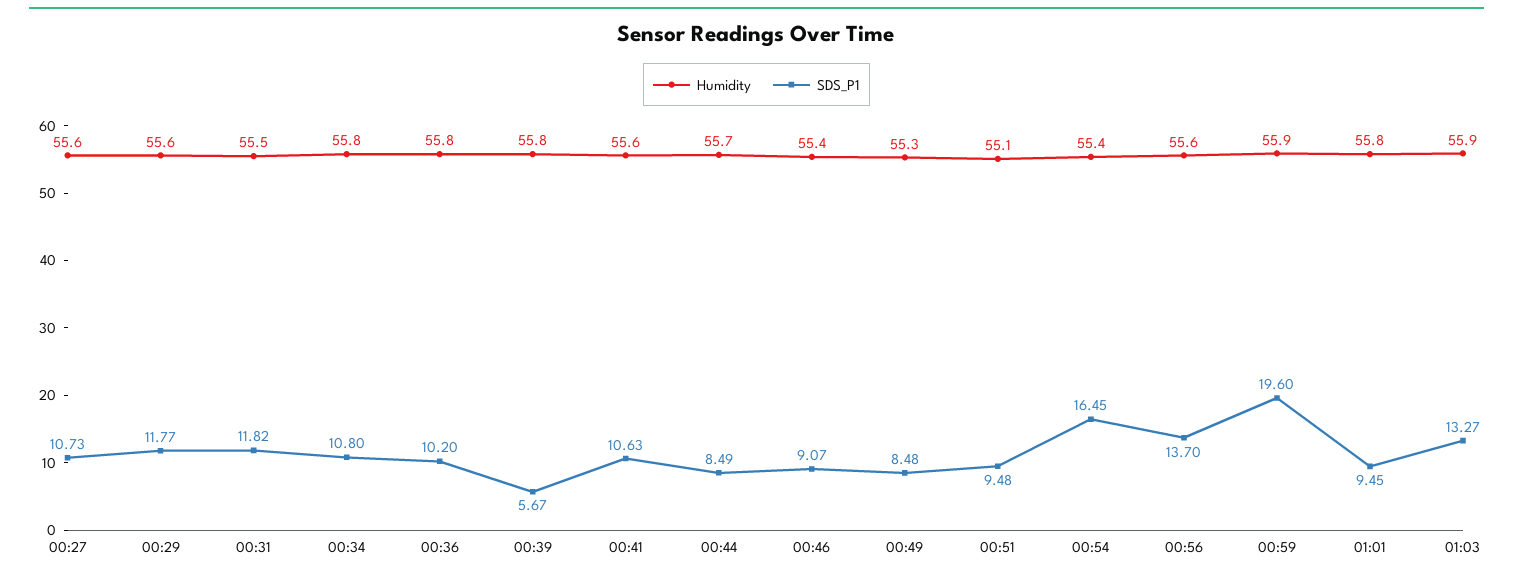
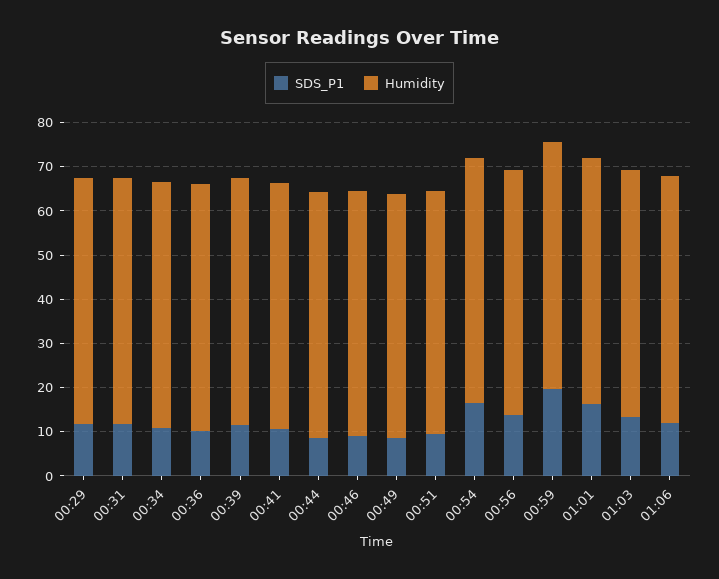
Humidity, 00:27: 55.6 -> none
SDS_P1, 00:27: 10.73 -> none
SDS_P1, 00:39: 5.67 -> 12
SDS_P1, 01:01: 9.45 -> 16
SDS_P1, 01:06: none -> 12
Humidity, 01:06: none -> 56

